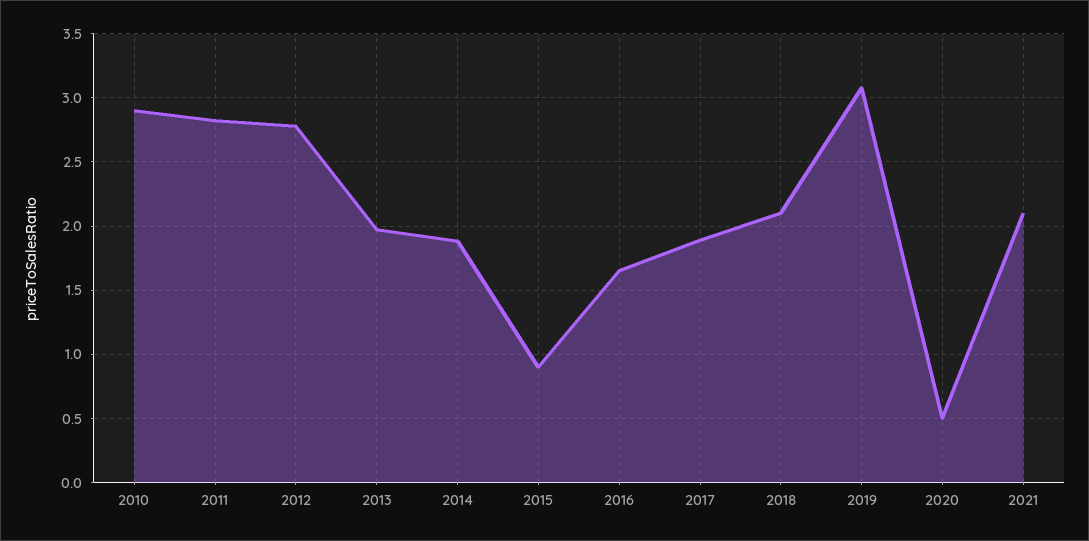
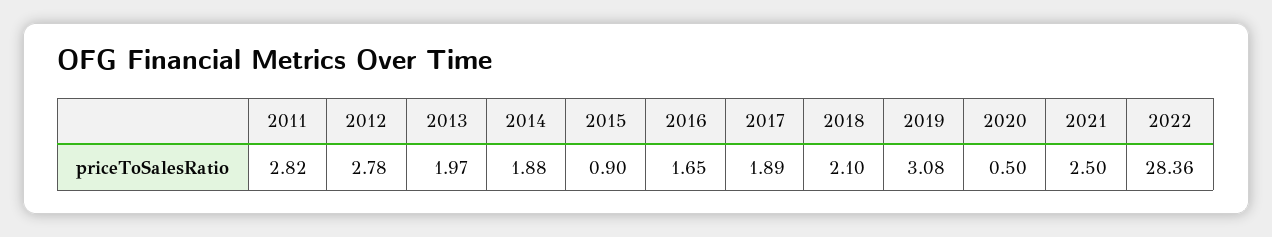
2010: 2.9 -> none
2021: 2.1 -> 2.5
2022: none -> 28.36

